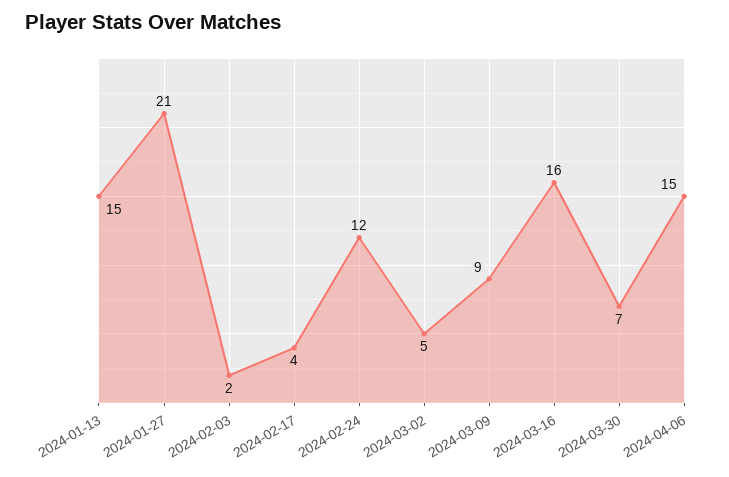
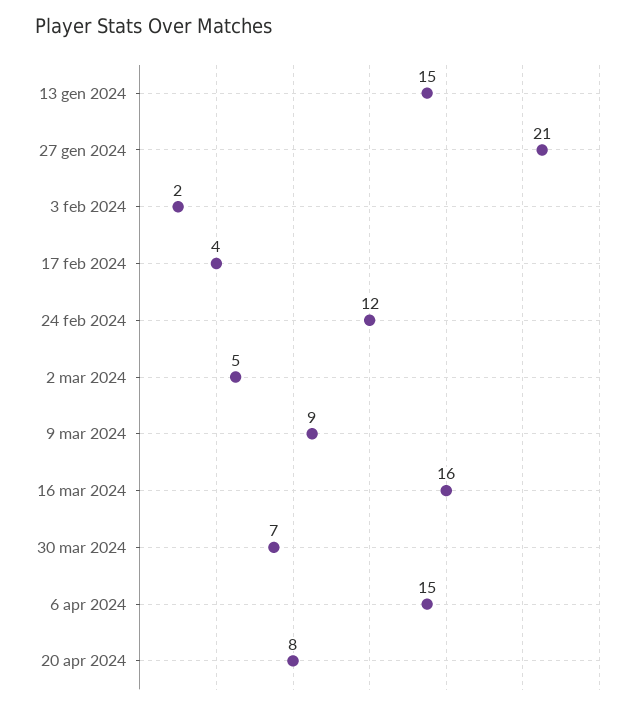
20 apr 2024: none -> 8

